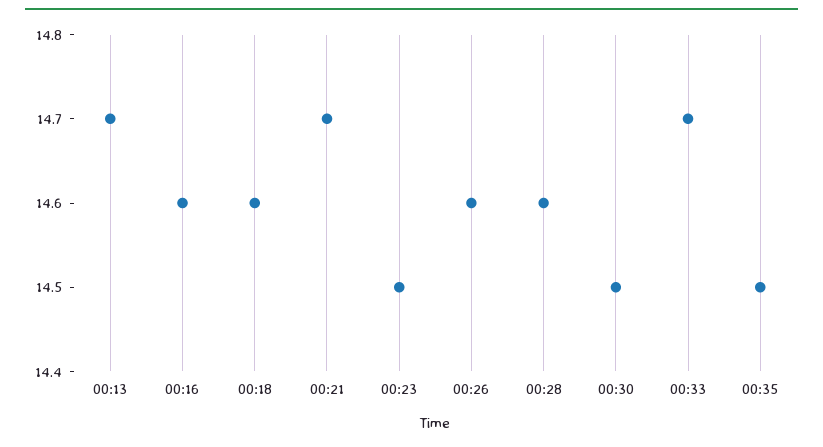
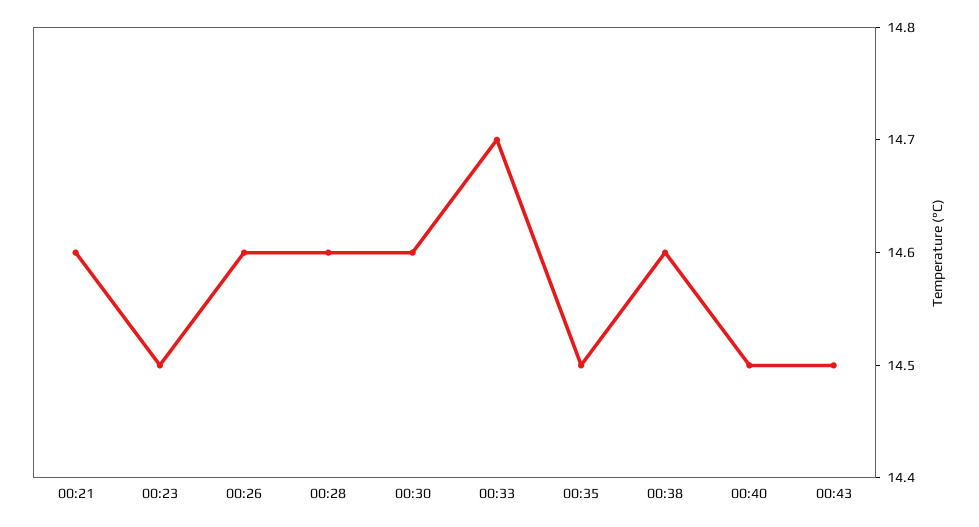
00:13: 14.7 -> none
00:16: 14.6 -> none
00:18: 14.6 -> none
00:21: 14.7 -> 14.6
00:30: 14.5 -> 14.6
00:38: none -> 14.6
00:40: none -> 14.5
00:43: none -> 14.5

